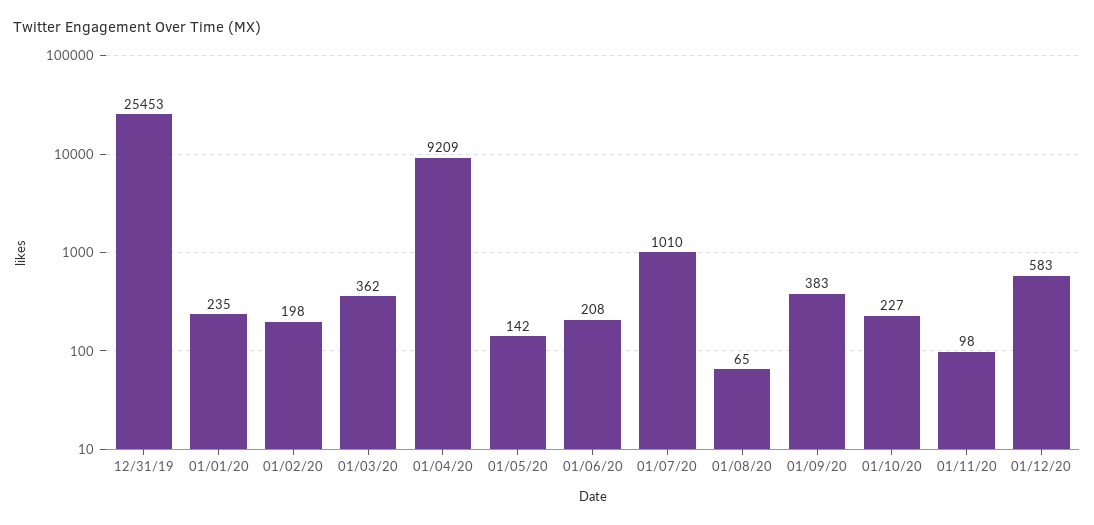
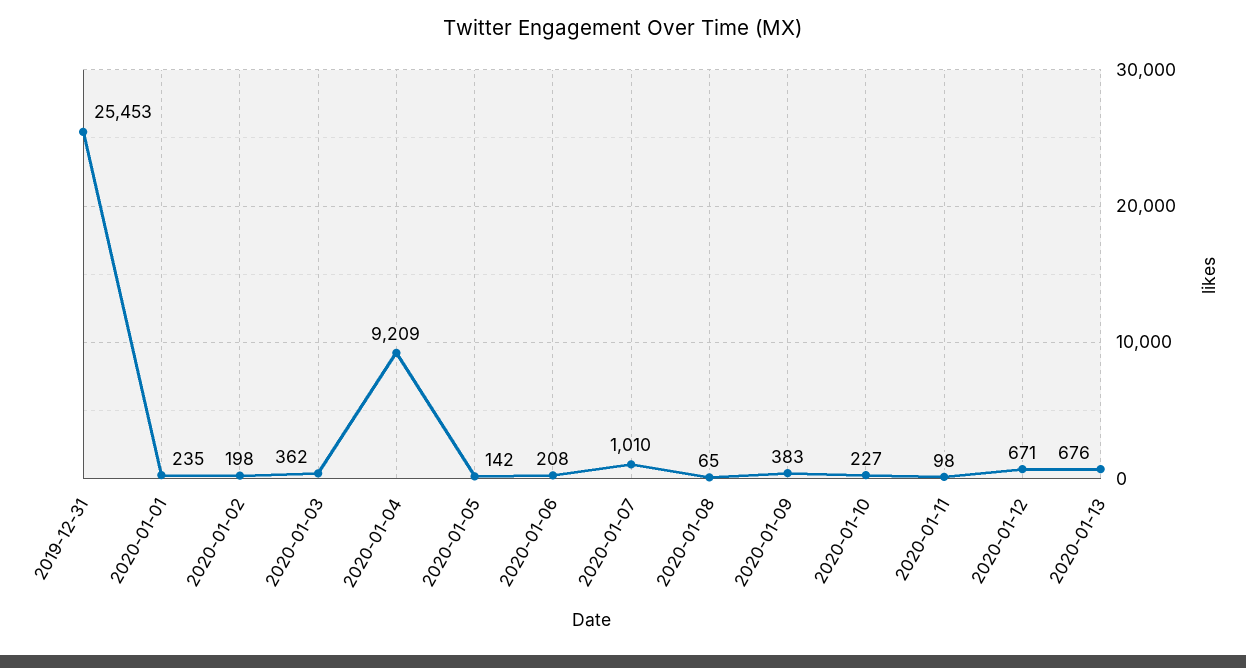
01/12/20: 583 -> 671
2020-01-13: none -> 676

